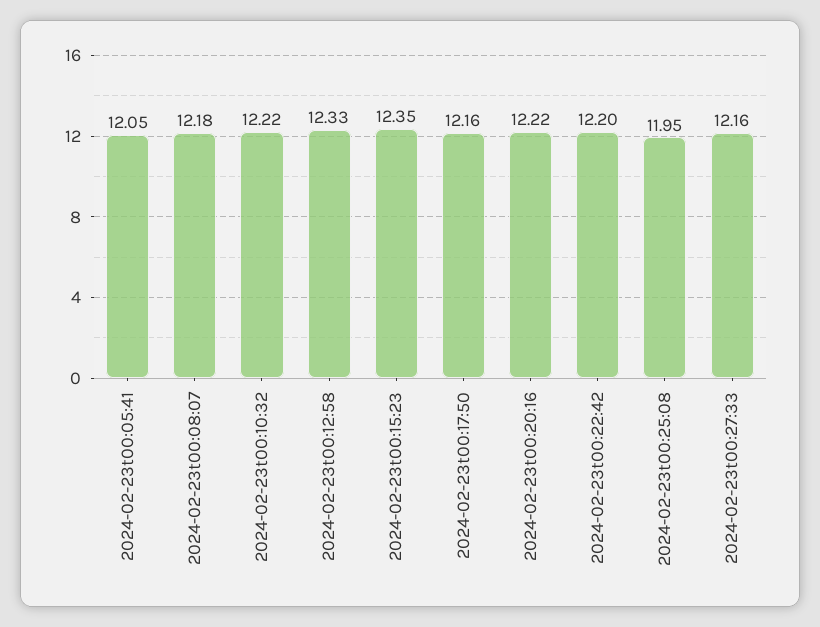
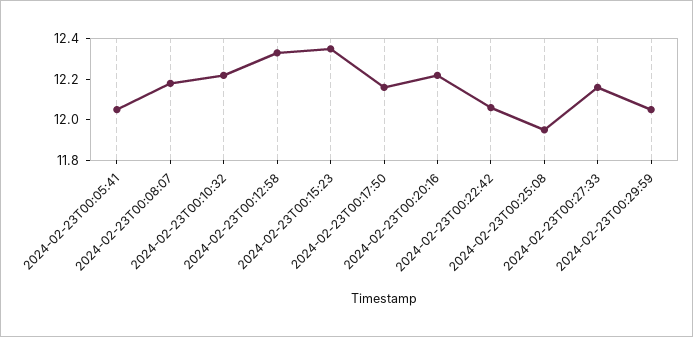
2024-02-23t00:22:42: 12.2 -> 12.05
2024-02-23T00:29:59: none -> 12.05

